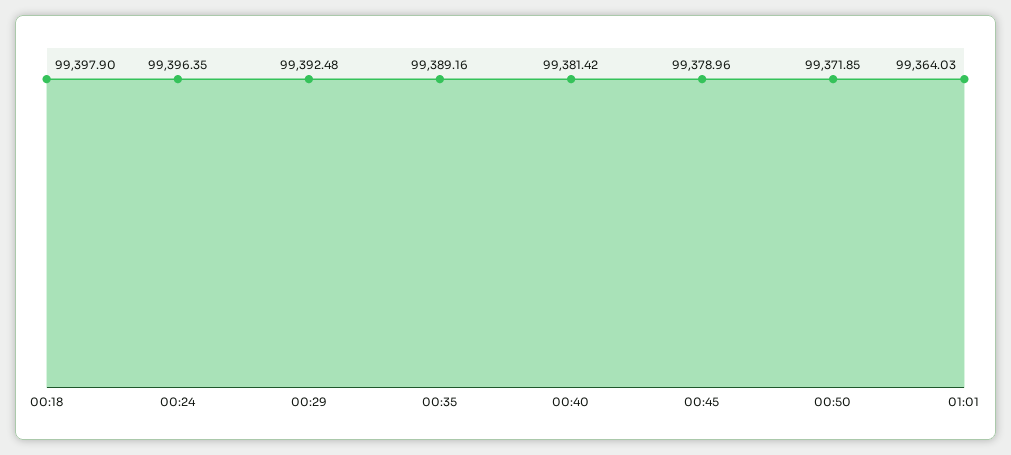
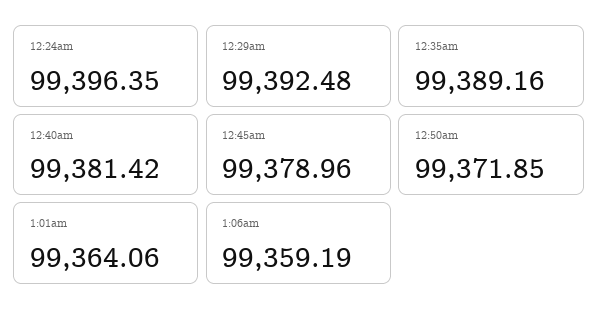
00:18: 99397.9 -> none
01:01: 99364.03 -> 99364.06
1:06am: none -> 99359.19

